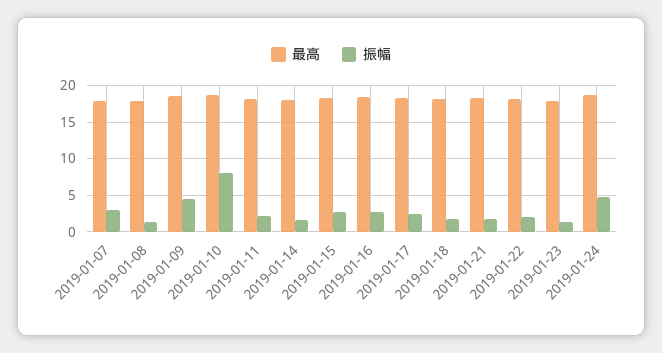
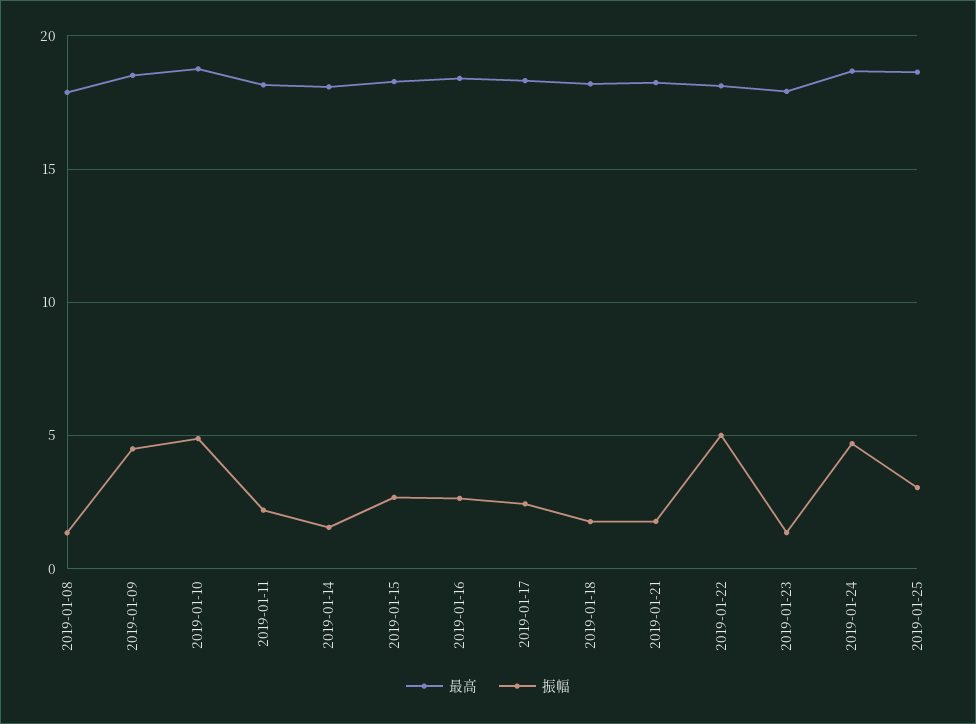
最高, 2019-01-07: 18 -> none
振幅, 2019-01-07: 3 -> none
振幅, 2019-01-10: 8 -> 5
振幅, 2019-01-22: 2 -> 5
最高, 2019-01-25: none -> 18.5
振幅, 2019-01-25: none -> 3

